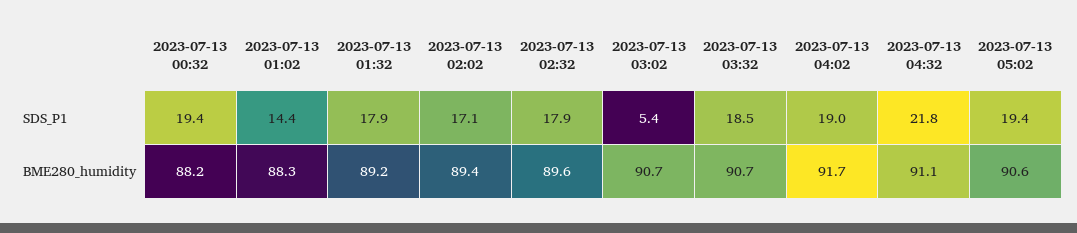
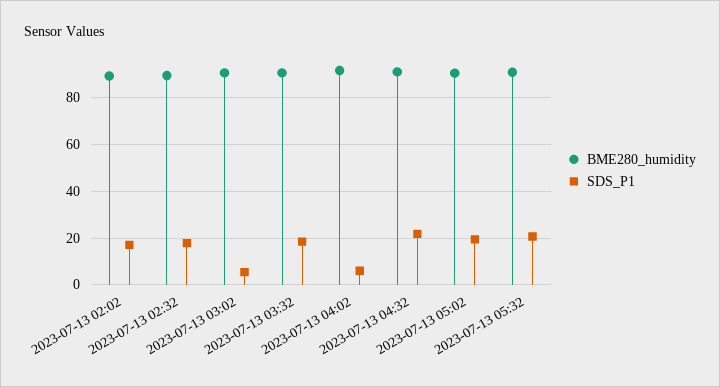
SDS_P1, 2023-07-13 00:32: 19.4 -> none
SDS_P1, 2023-07-13 01:02: 14.4 -> none
SDS_P1, 2023-07-13 01:32: 17.9 -> none
SDS_P1, 2023-07-13 04:02: 19 -> 5
BME280_humidity, 2023-07-13 00:32: 88.2 -> none
BME280_humidity, 2023-07-13 01:02: 88.3 -> none
BME280_humidity, 2023-07-13 01:32: 89.2 -> none
BME280_humidity, 2023-07-13 05:32: none -> 90
SDS_P1, 2023-07-13 05:32: none -> 20

